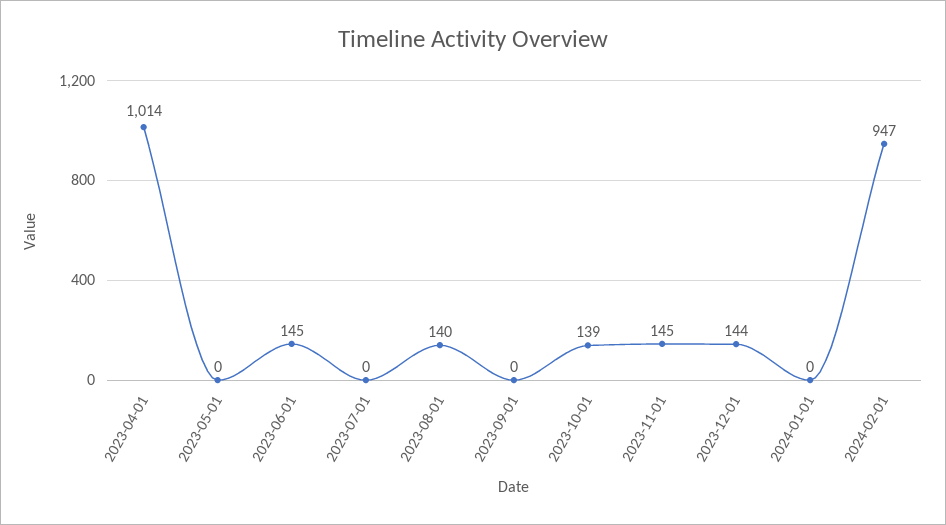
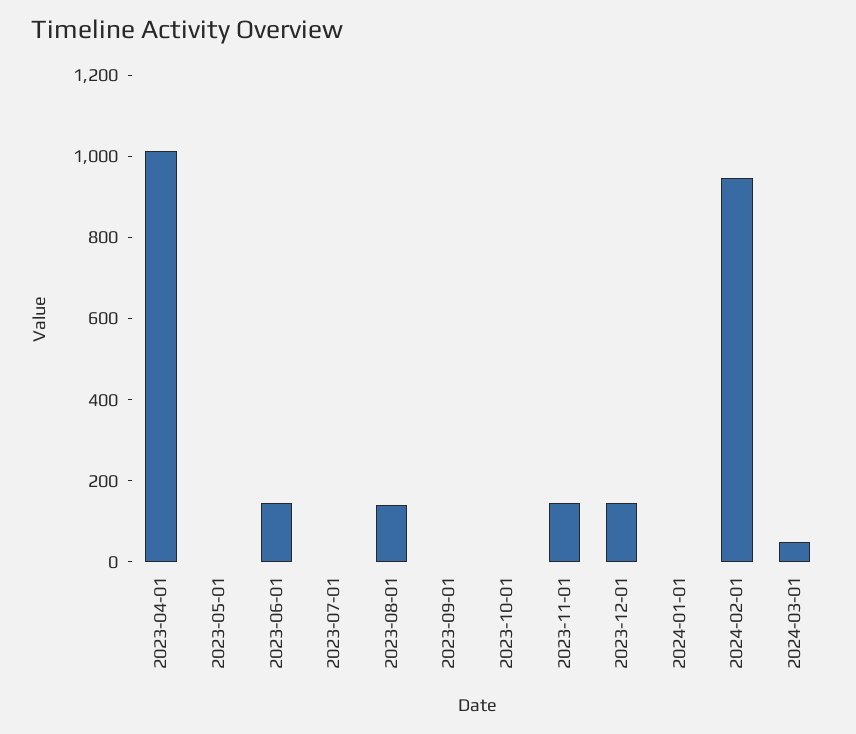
2023-10-01: 139 -> 0
2024-03-01: none -> 50

